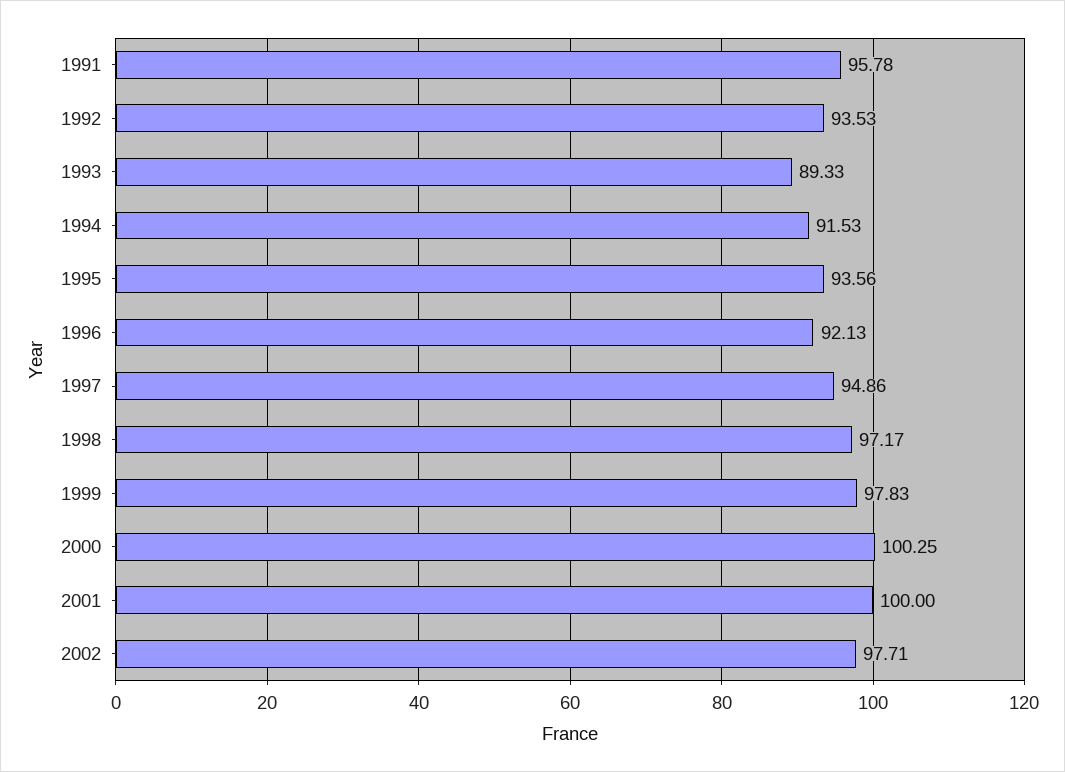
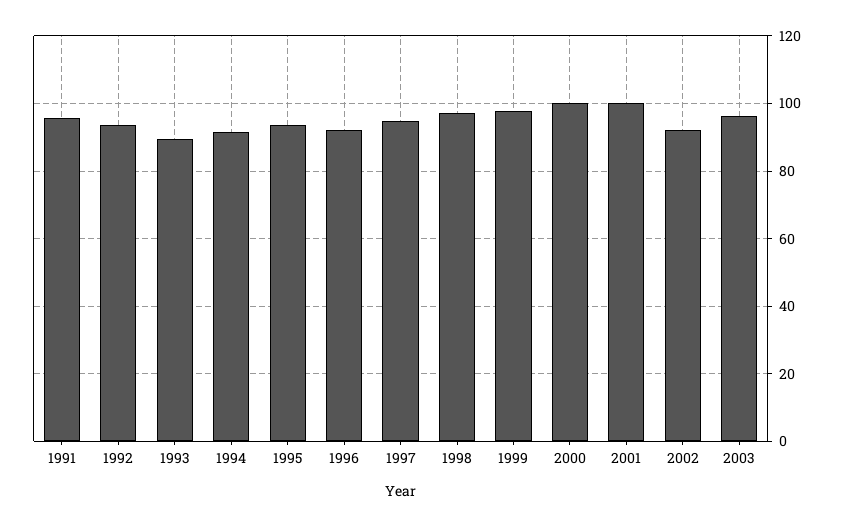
2002: 97.71 -> 92
2003: none -> 96

